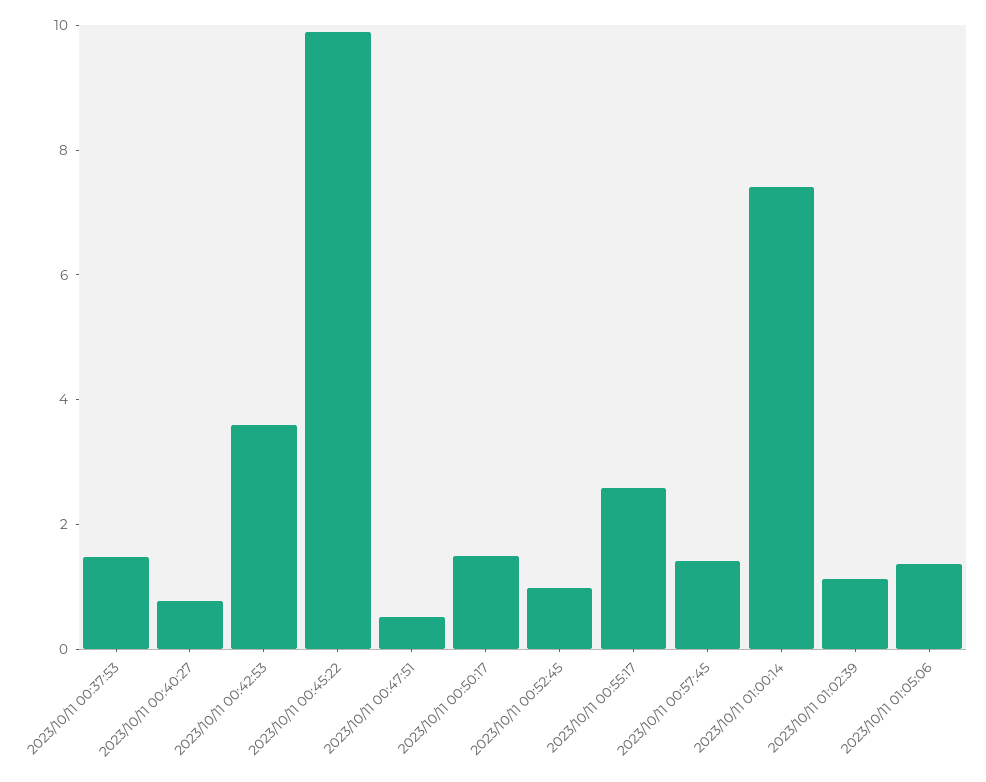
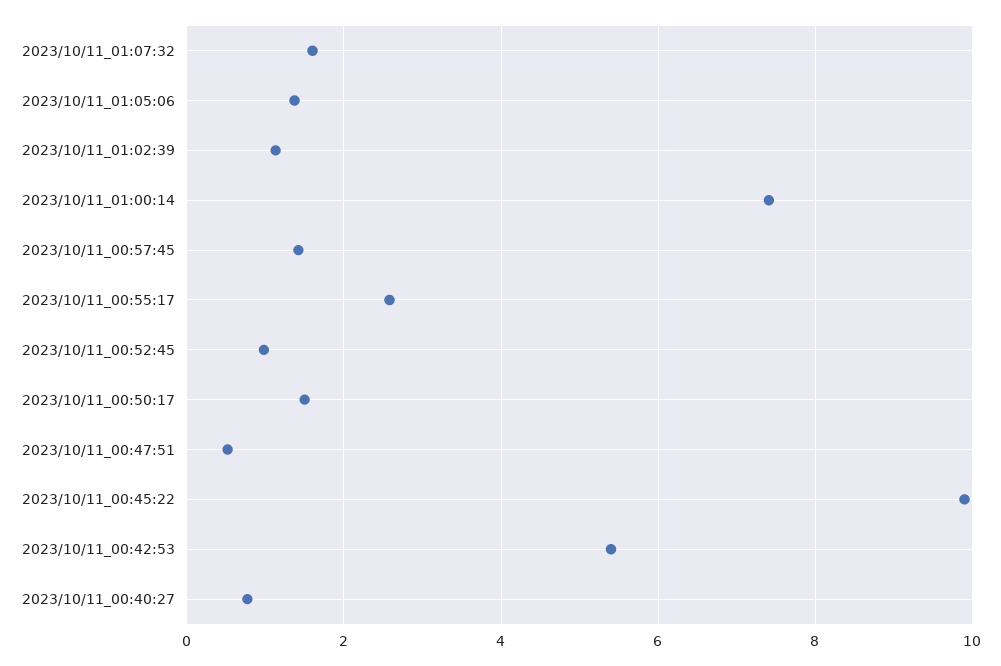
2023/10/11 00:37:53: 1.5 -> none
2023/10/11 00:42:53: 3.5 -> 5.4
2023/10/11_01:07:32: none -> 1.6

